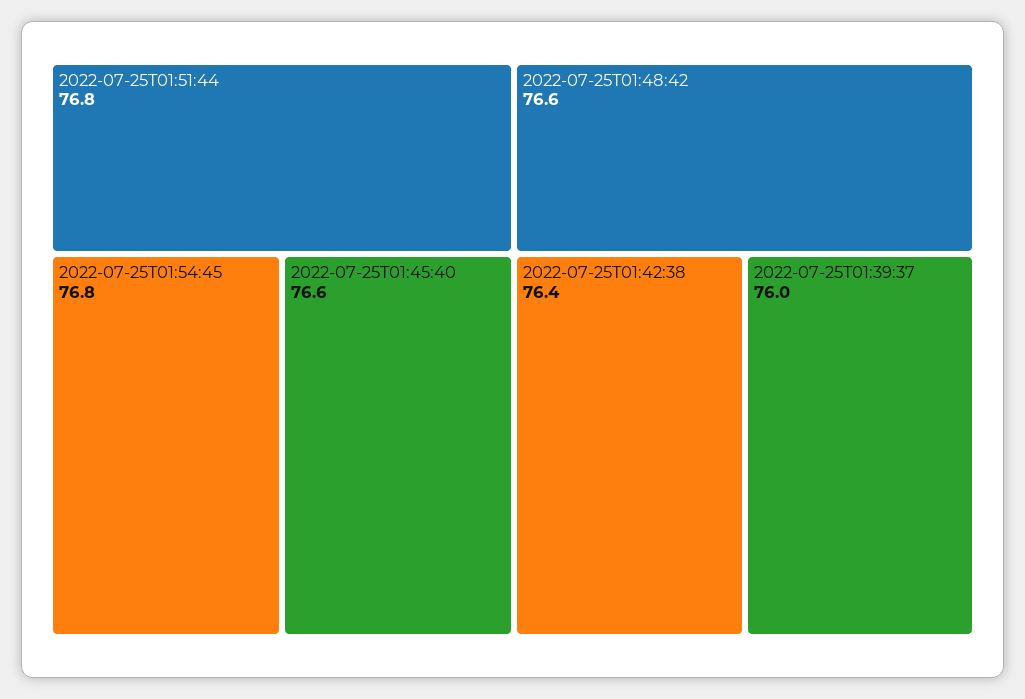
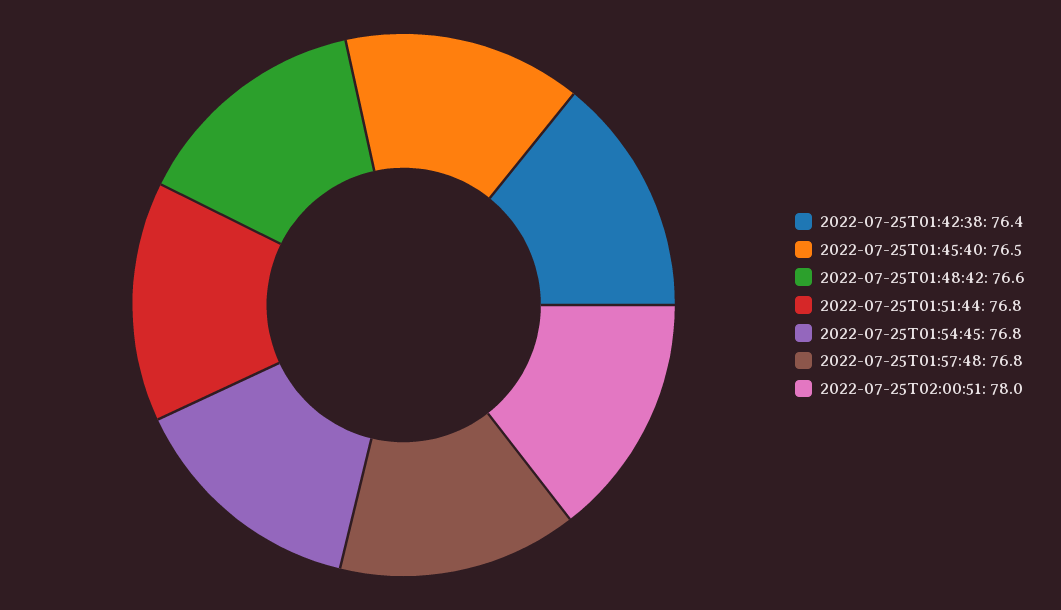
2022-07-25T01:45:40: 76.6 -> 76.5
2022-07-25T01:39:37: 76 -> none
2022-07-25T01:57:48: none -> 76.8
2022-07-25T02:00:51: none -> 78

